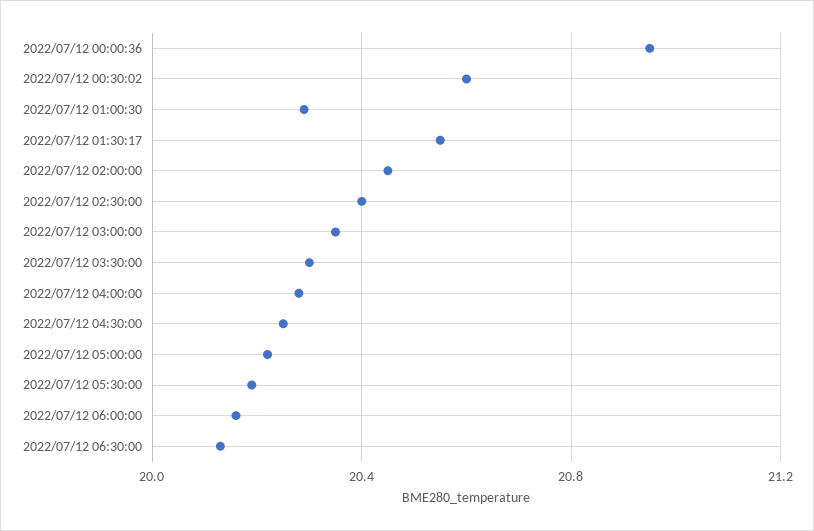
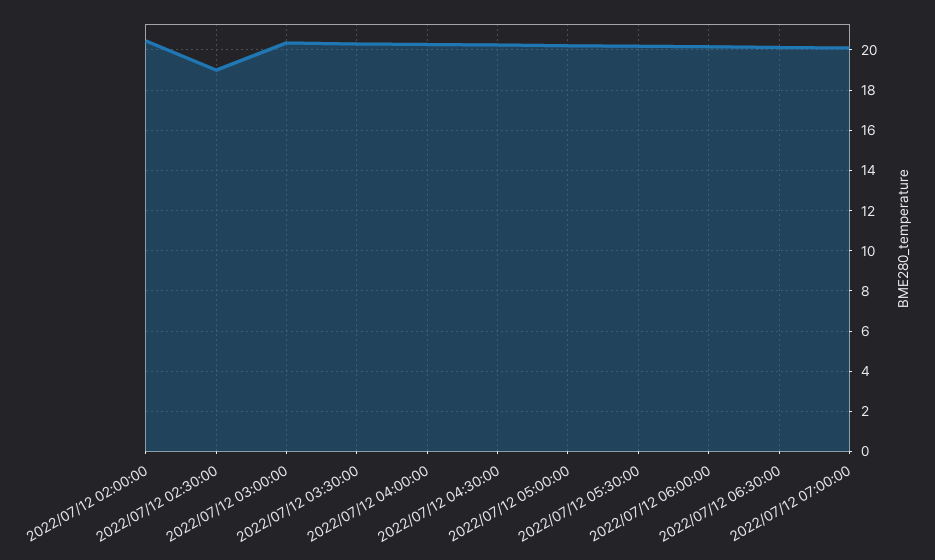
2022/07/12 00:00:36: 20.95 -> none
2022/07/12 00:30:02: 20.6 -> none
2022/07/12 01:00:30: 20.3 -> none
2022/07/12 01:30:17: 20.55 -> none
2022/07/12 02:30:00: 20.4 -> 19
2022/07/12 07:00:00: none -> 20

